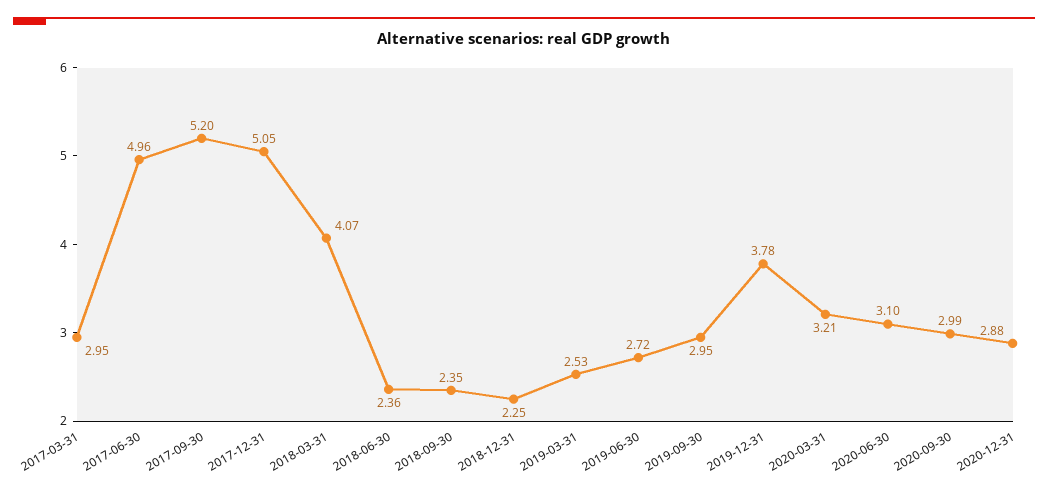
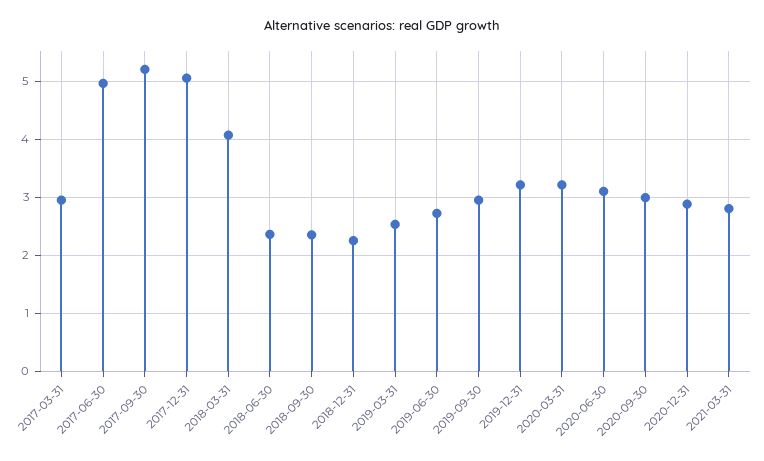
2019-12-31: 3.78 -> 3.2
2021-03-31: none -> 2.8

